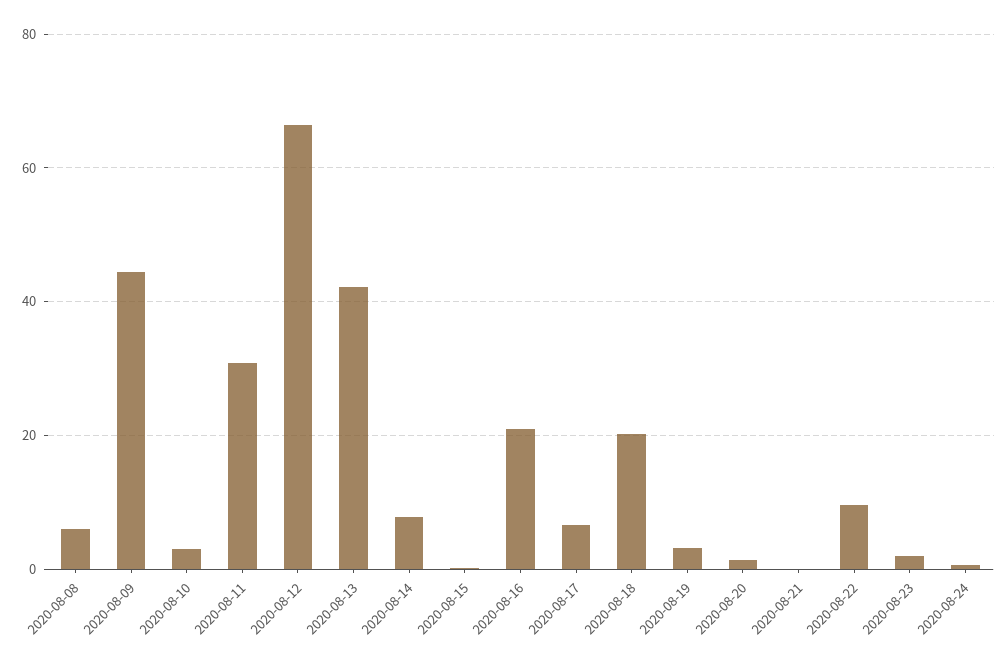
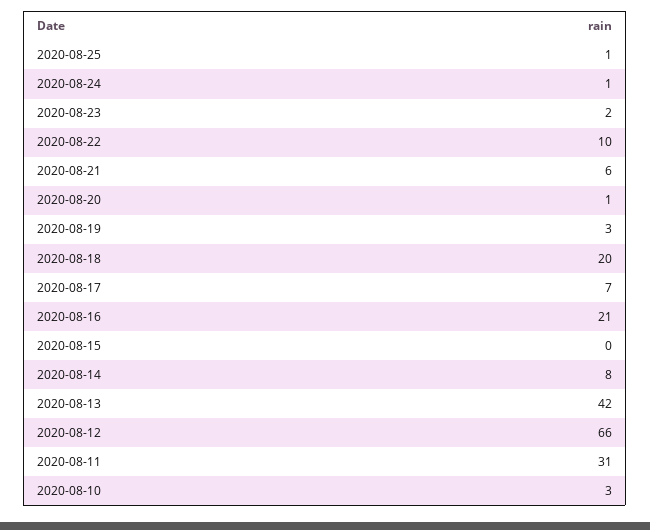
2020-08-08: 6 -> none
2020-08-09: 44 -> none
2020-08-21: 0 -> 6
2020-08-25: none -> 1

